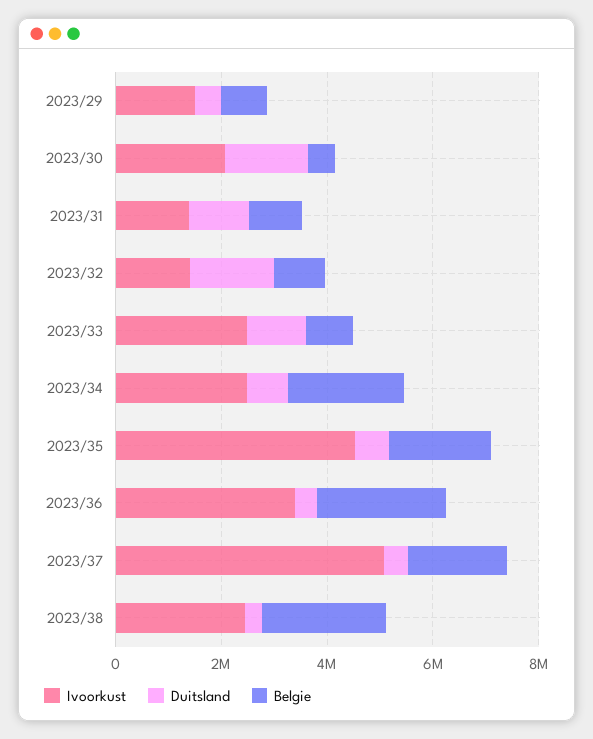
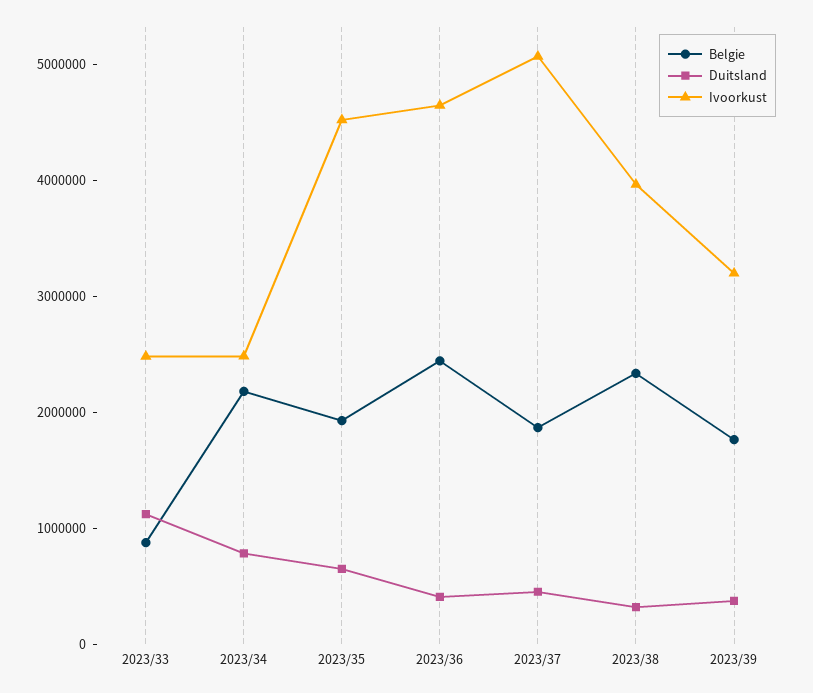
Ivoorkust, 2023/29: 1500000 -> none
Duitsland, 2023/29: 500000 -> none
Belgie, 2023/29: 1000000 -> none
Ivoorkust, 2023/30: 2000000 -> none
Duitsland, 2023/30: 1500000 -> none
Belgie, 2023/30: 500000 -> none
Ivoorkust, 2023/31: 1500000 -> none
Duitsland, 2023/31: 1000000 -> none
Belgie, 2023/31: 1000000 -> none
Ivoorkust, 2023/32: 1500000 -> none
Duitsland, 2023/32: 1500000 -> none
Belgie, 2023/32: 1000000 -> none
Ivoorkust, 2023/36: 3500000 -> 4600000
Ivoorkust, 2023/38: 2500000 -> 4000000
Belgie, 2023/39: none -> 1800000
Duitsland, 2023/39: none -> 400000
Ivoorkust, 2023/39: none -> 3200000

